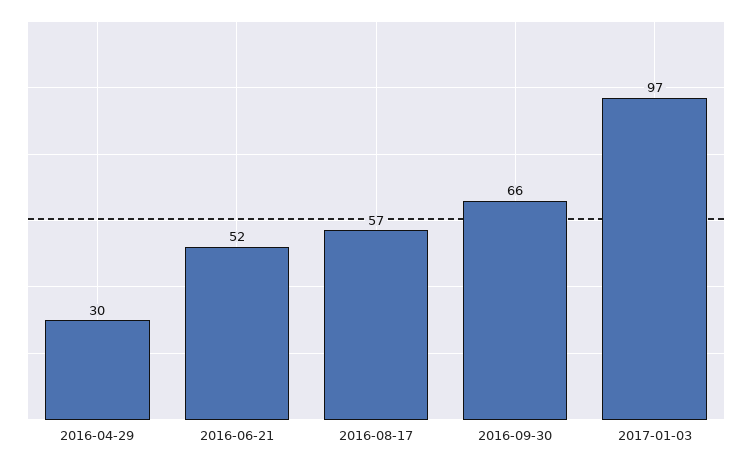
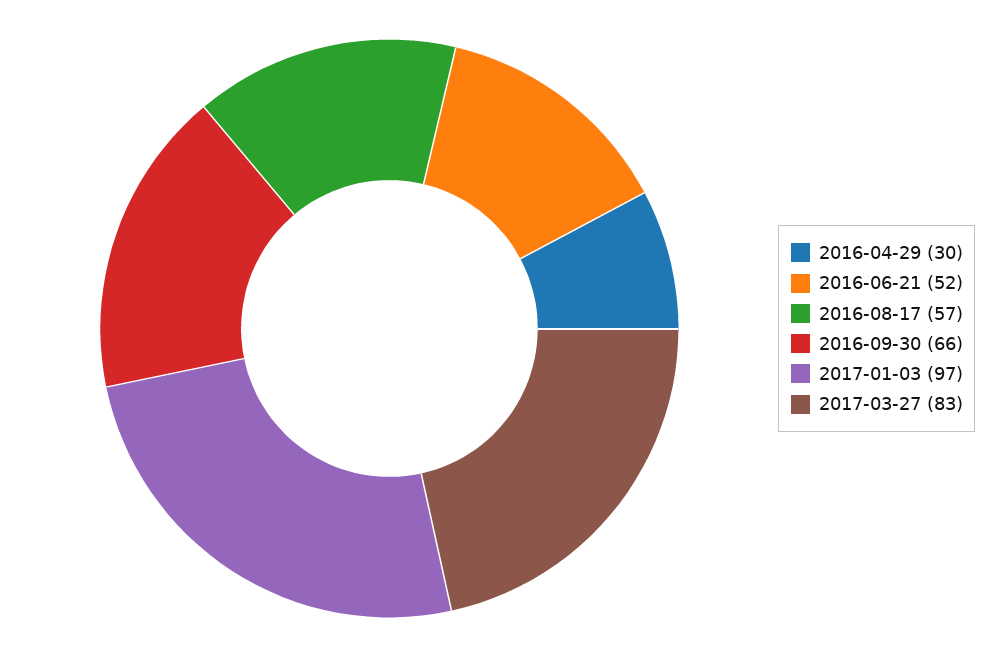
2017-03-27: none -> 83

